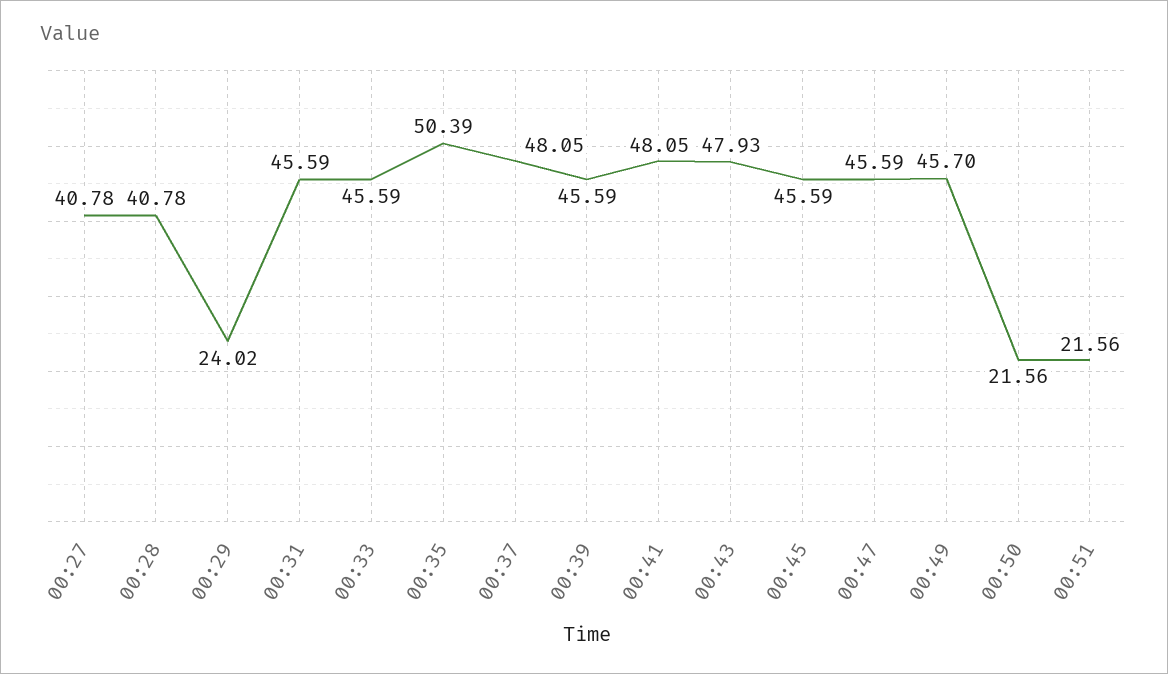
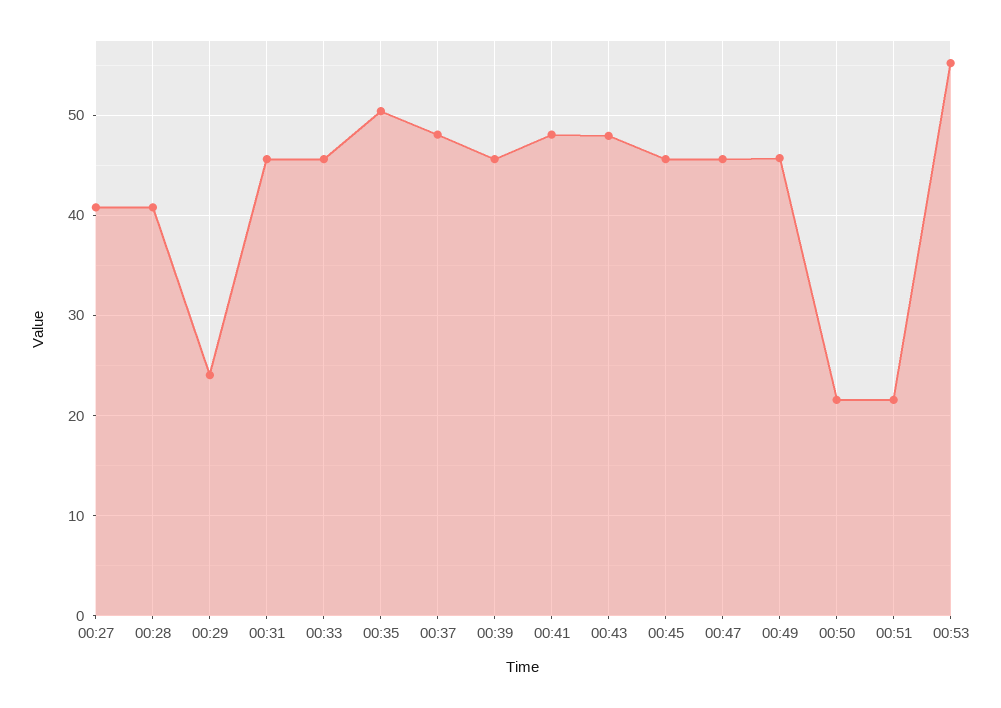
00:53: none -> 55

